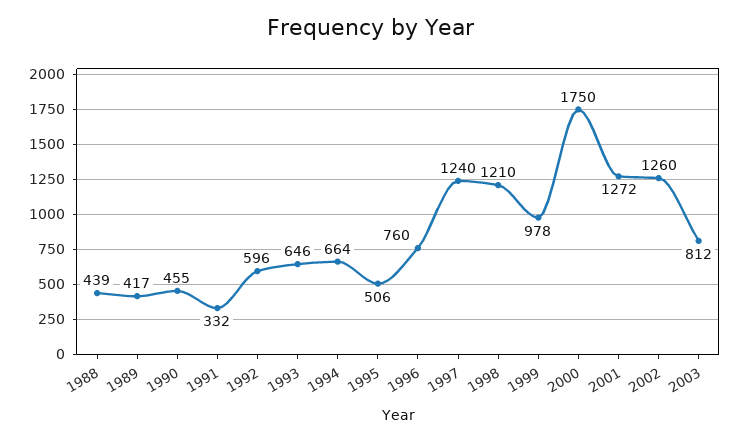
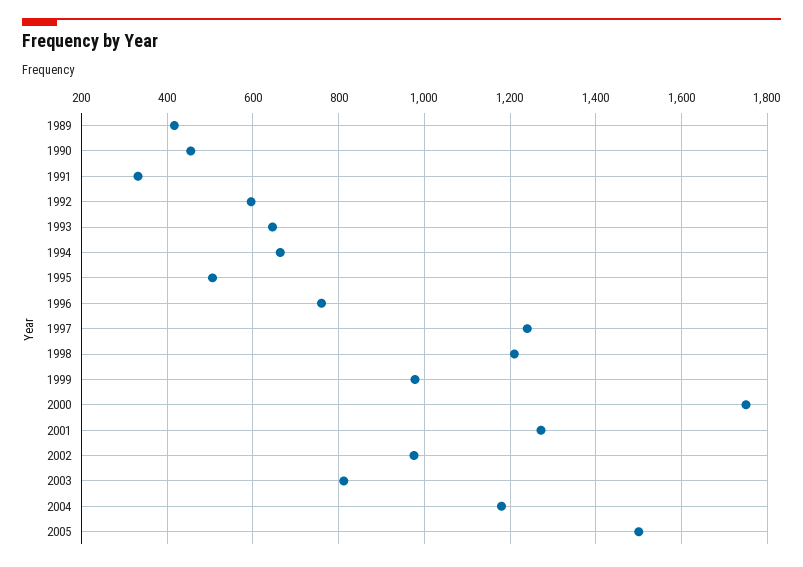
1988: 439 -> none
2002: 1260 -> 980
2004: none -> 1180
2005: none -> 1500

